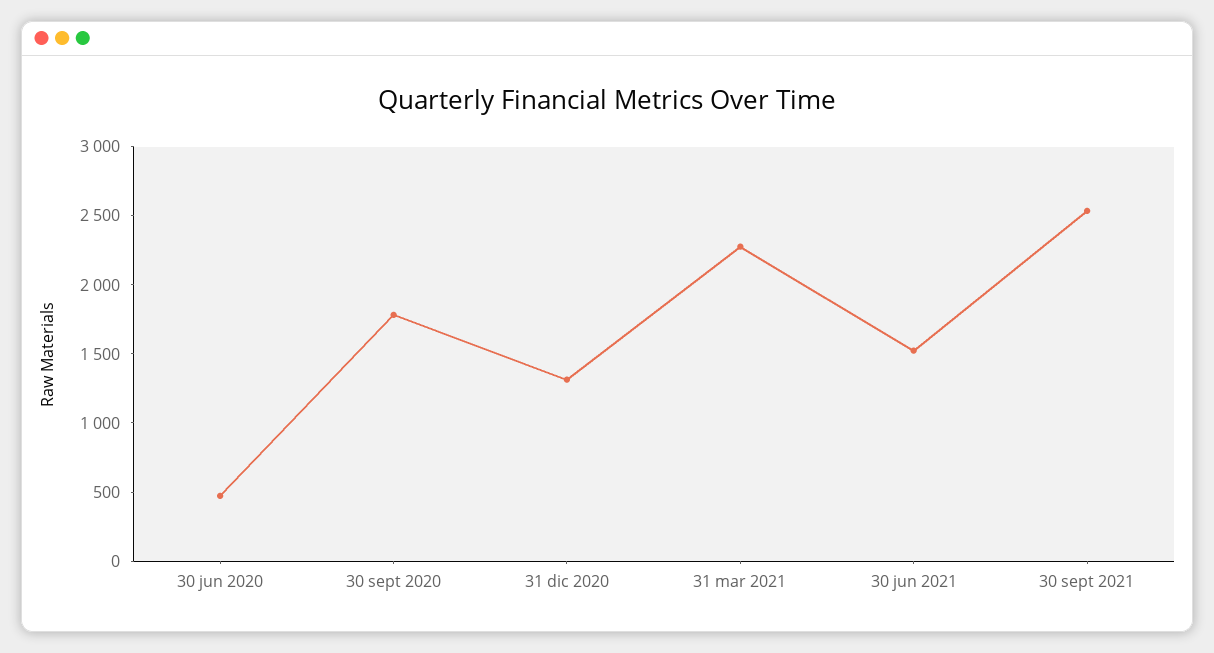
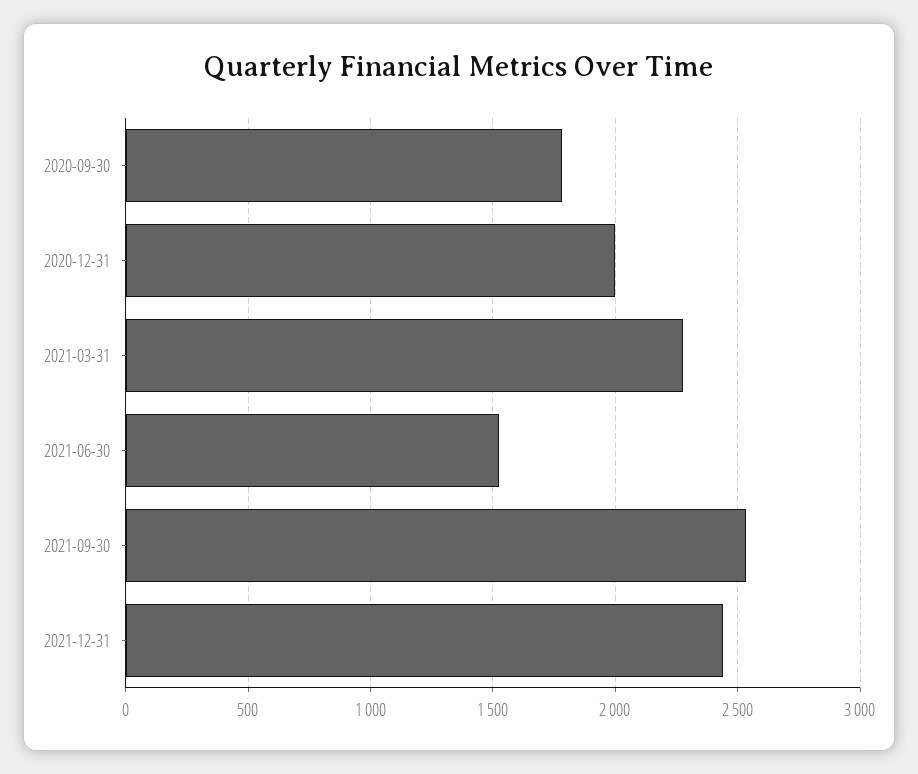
30 jun 2020: 500 -> none
31 dic 2020: 1300 -> 2000
2021-12-31: none -> 2450

